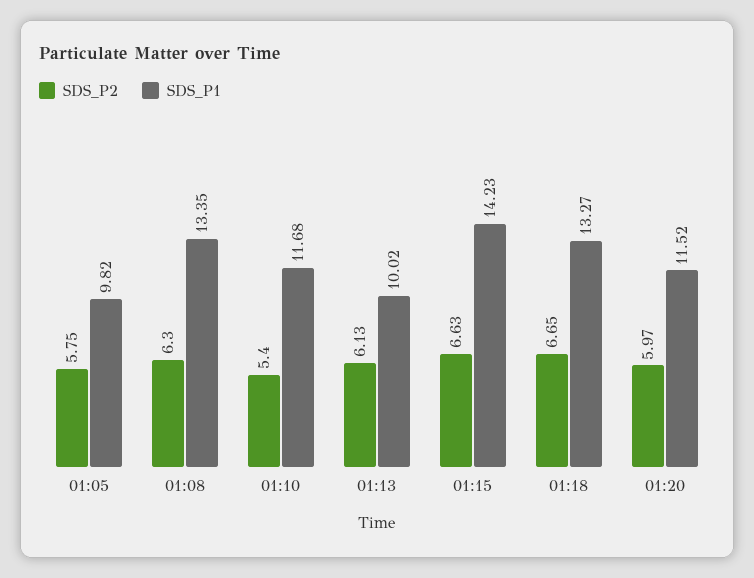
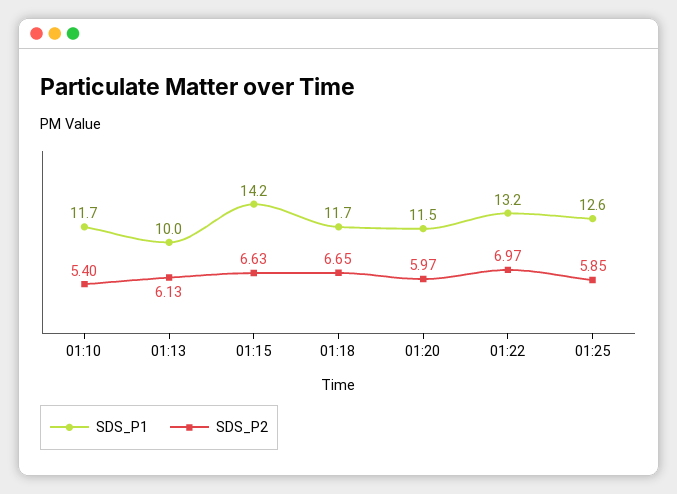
SDS_P2, 01:05: 5.75 -> none
SDS_P1, 01:05: 9.82 -> none
SDS_P2, 01:08: 6.3 -> none
SDS_P1, 01:08: 13.35 -> none
SDS_P1, 01:18: 13.27 -> 11.7
SDS_P1, 01:22: none -> 13.2
SDS_P2, 01:22: none -> 6.97
SDS_P1, 01:25: none -> 12.6
SDS_P2, 01:25: none -> 5.85

